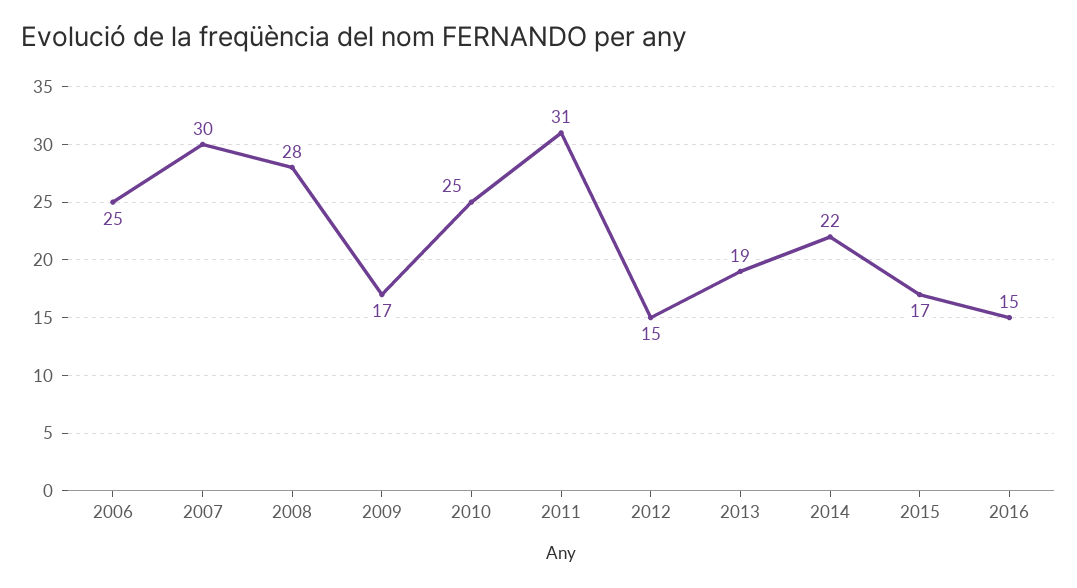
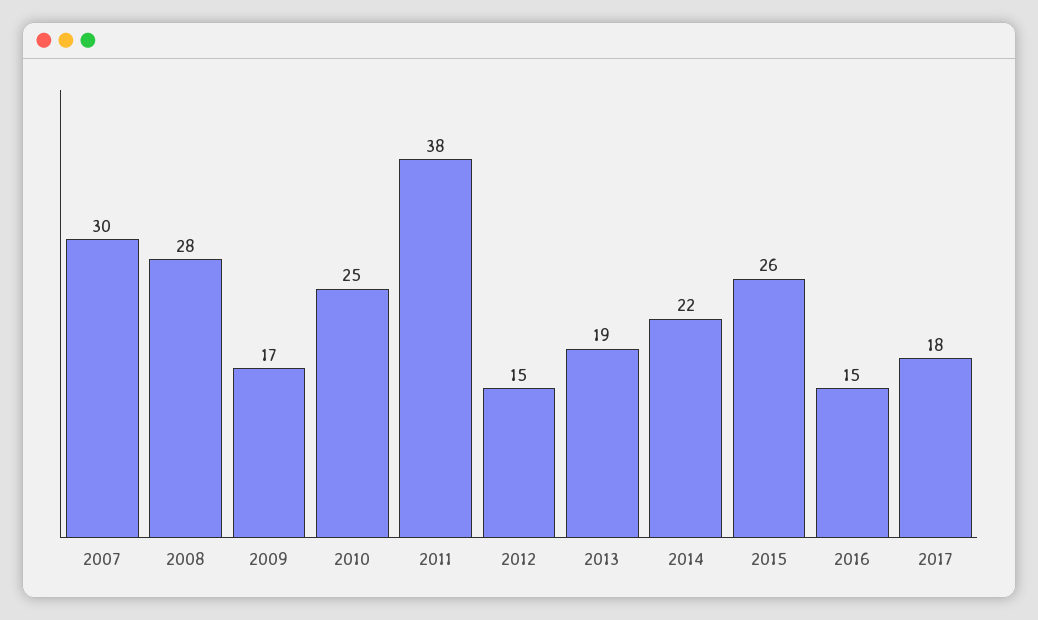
2006: 25 -> none
2011: 31 -> 38
2015: 17 -> 26
2017: none -> 18

